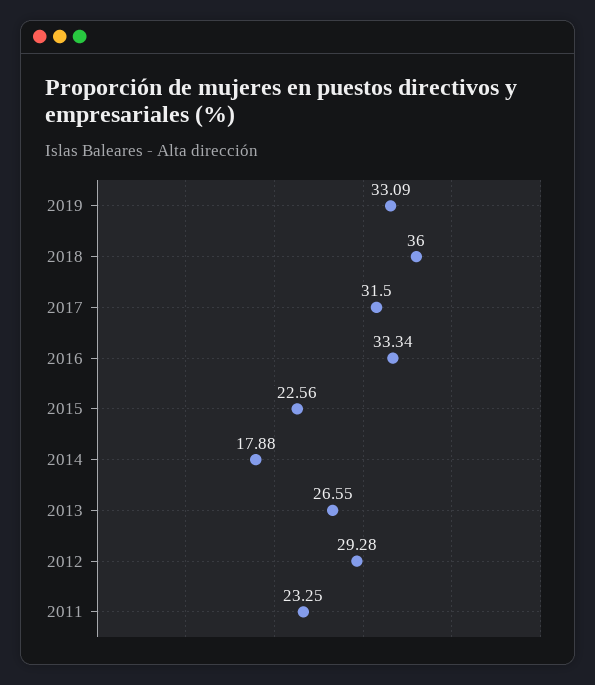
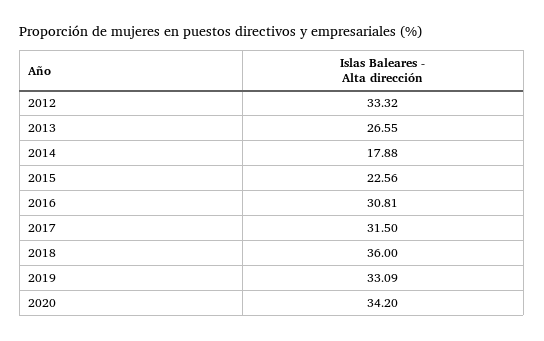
2016: 33.34 -> 30.81
2012: 29.28 -> 33.32
2011: 23.25 -> none
2020: none -> 34.2

